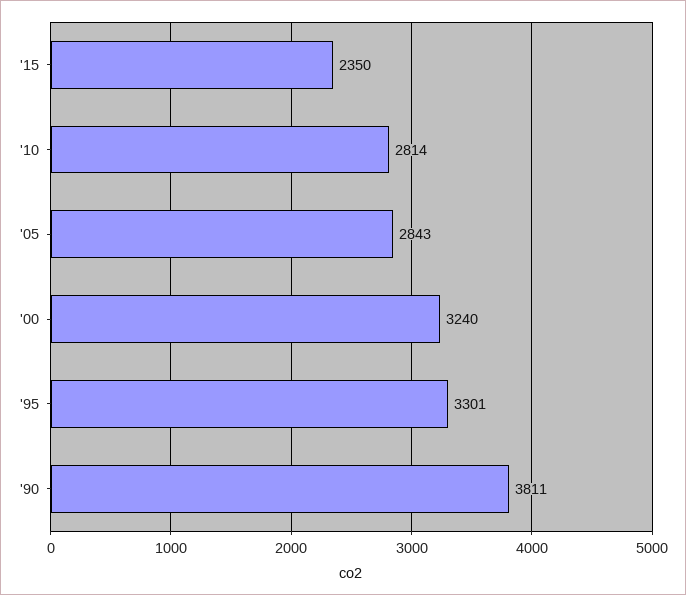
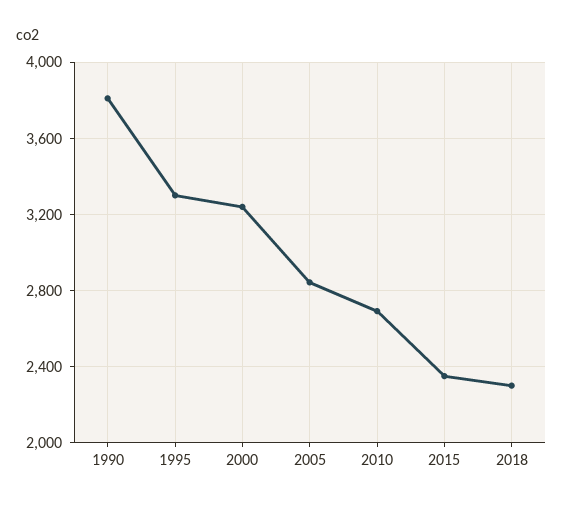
'10: 2814 -> 2700
2018: none -> 2300

